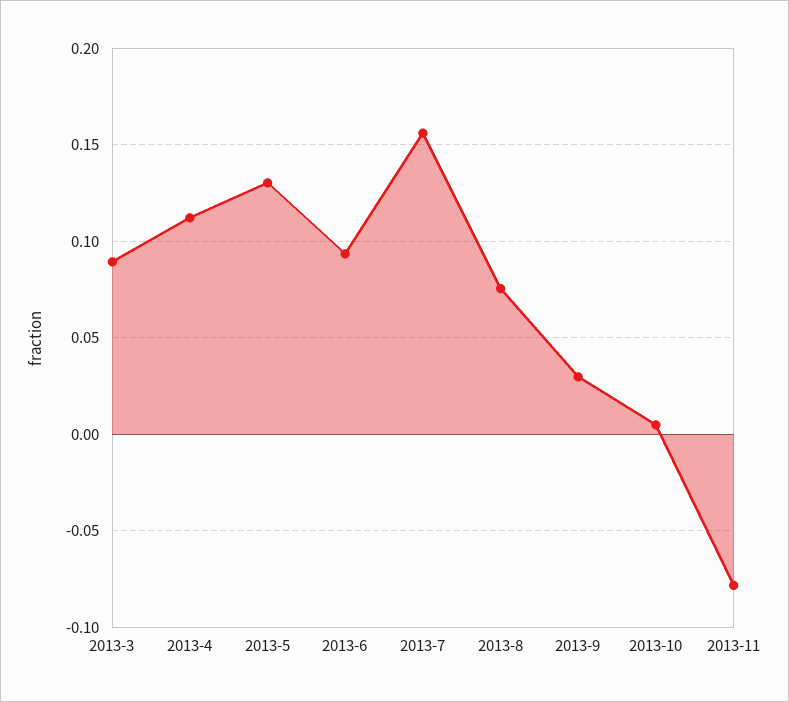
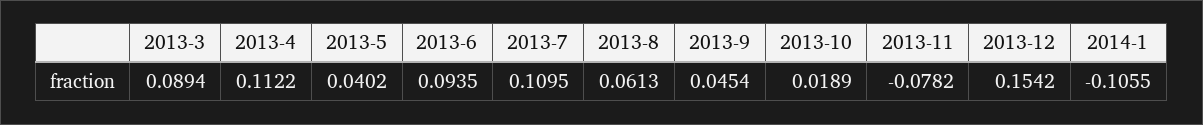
2013-5: 0.13 -> 0.0402
2013-7: 0.155 -> 0.1095
2013-8: 0.075 -> 0.0613
2013-9: 0.03 -> 0.0454
2013-10: 0.005 -> 0.0189
2013-12: none -> 0.1542
2014-1: none -> -0.1055

